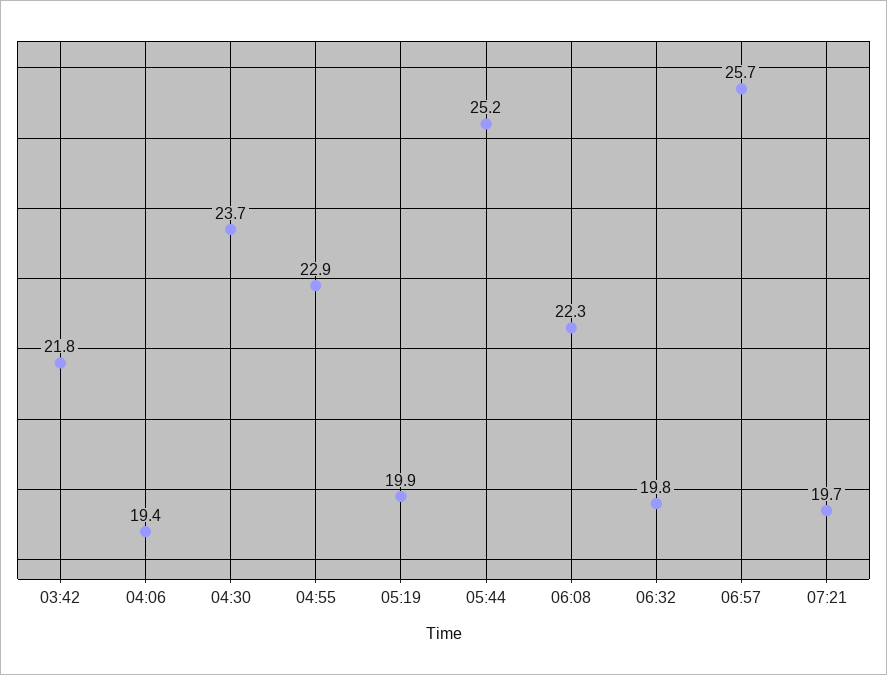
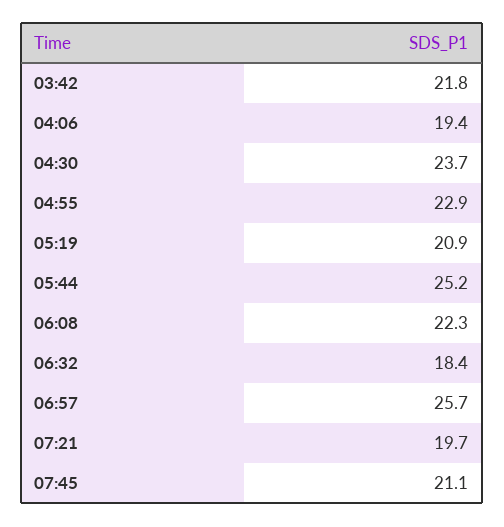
05:19: 19.9 -> 20.9
06:32: 19.8 -> 18.4
07:45: none -> 21.1

